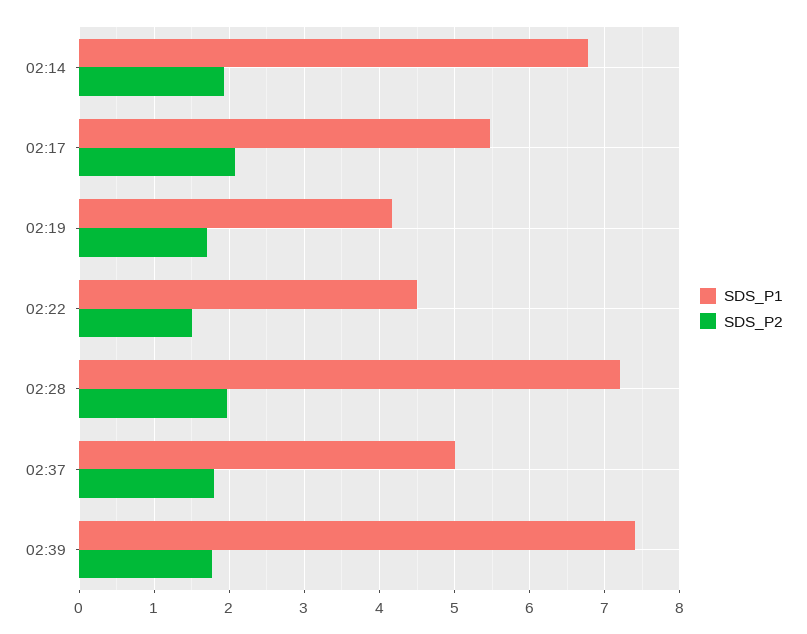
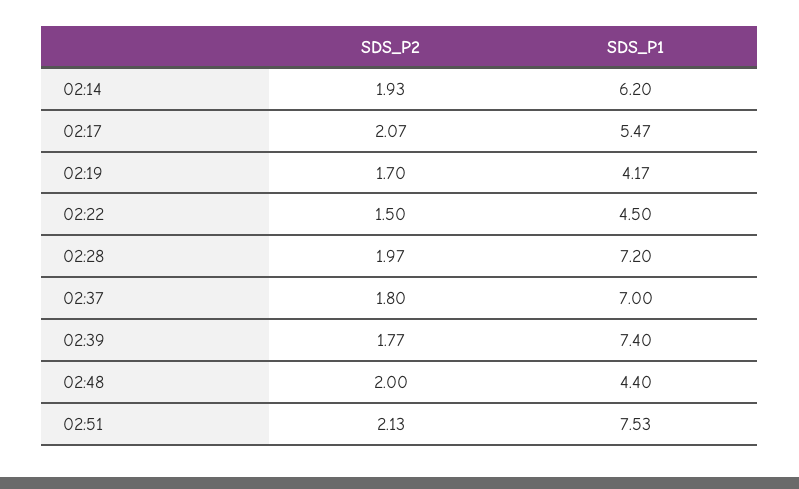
SDS_P1, 02:14: 6.8 -> 6.2
SDS_P1, 02:37: 5 -> 7
SDS_P2, 02:48: none -> 2
SDS_P1, 02:48: none -> 4.4
SDS_P2, 02:51: none -> 2.13
SDS_P1, 02:51: none -> 7.53

